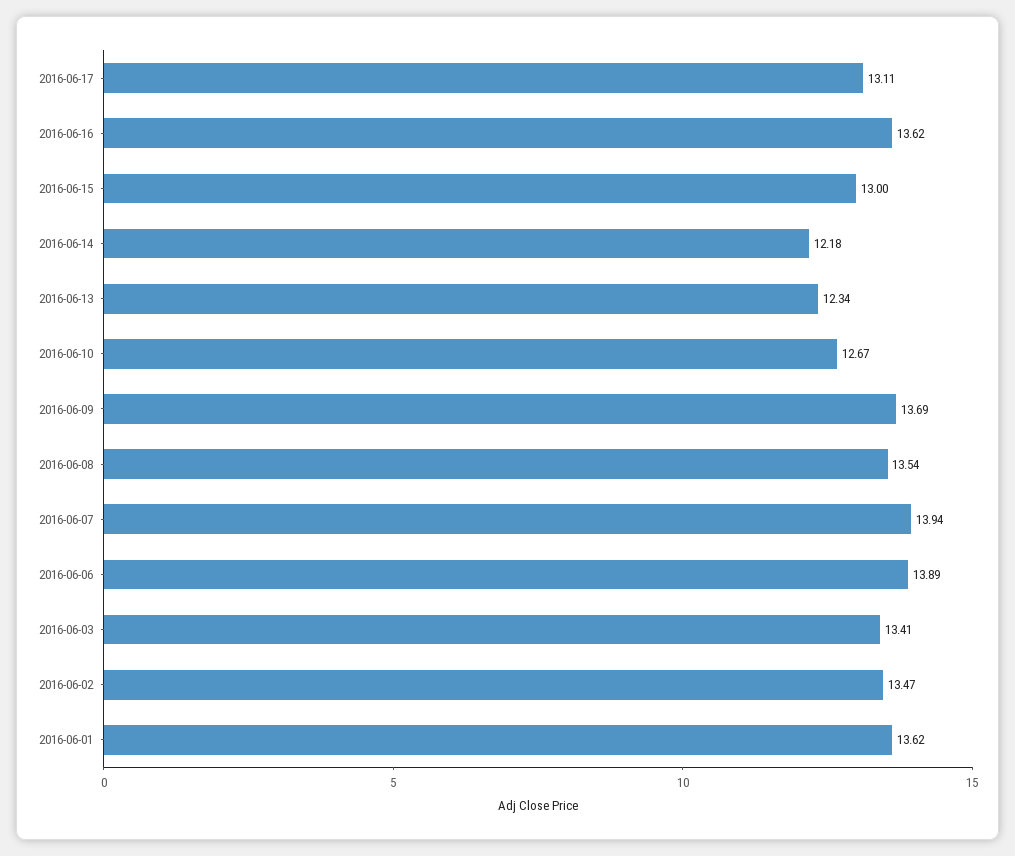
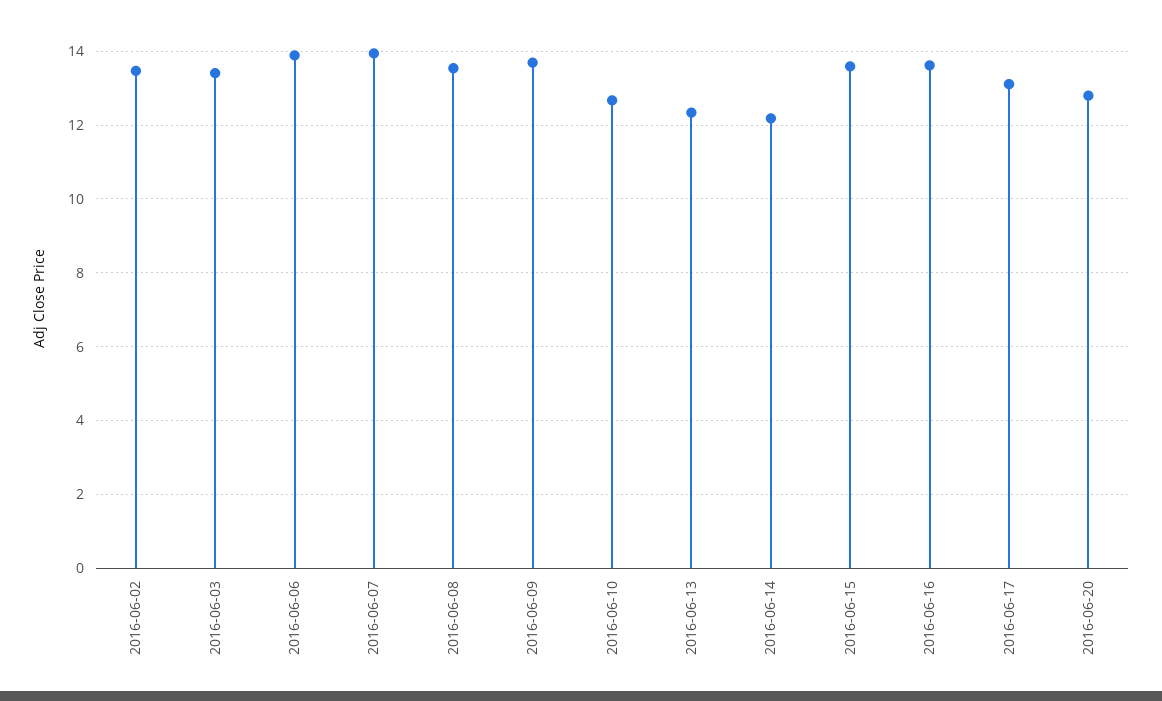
2016-06-15: 13 -> 13.6
2016-06-01: 13.62 -> none
2016-06-20: none -> 12.8

